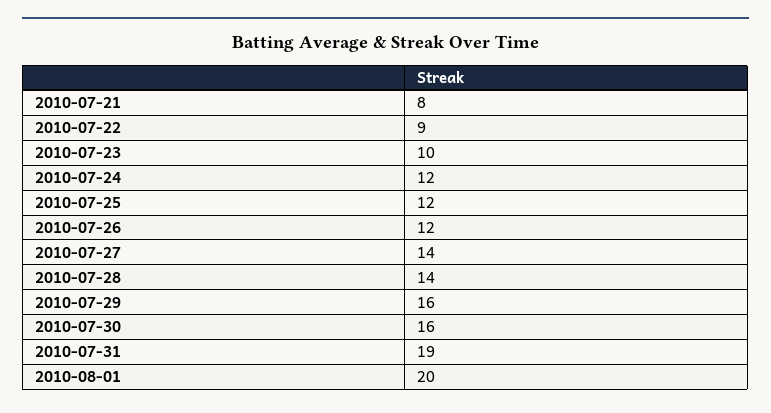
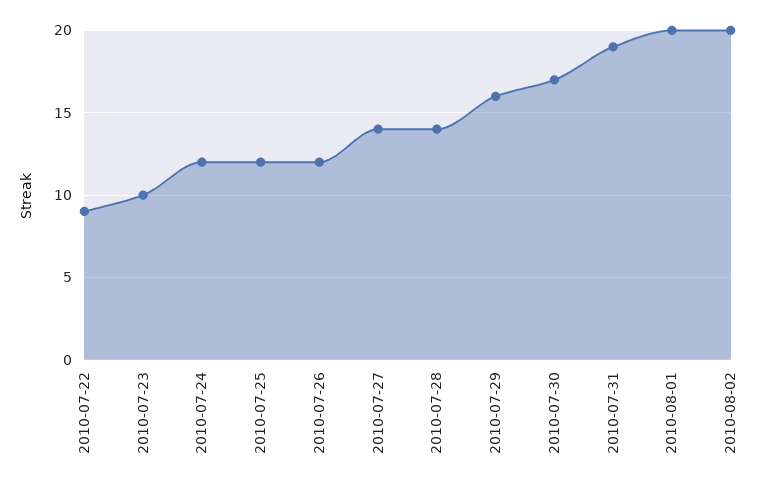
2010-07-21: 8 -> none
2010-07-30: 16 -> 17
2010-08-02: none -> 20

